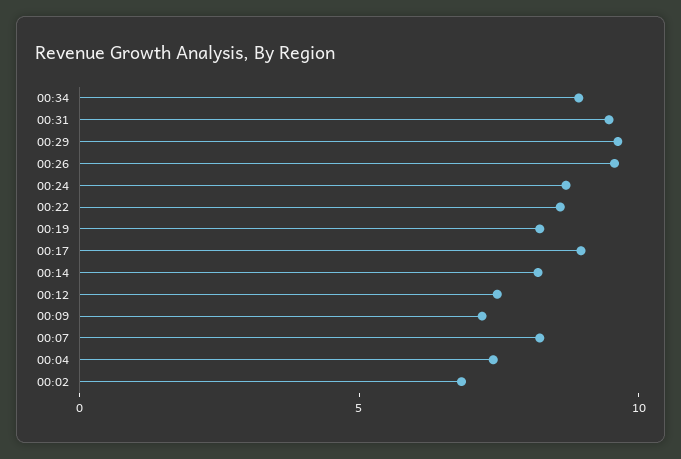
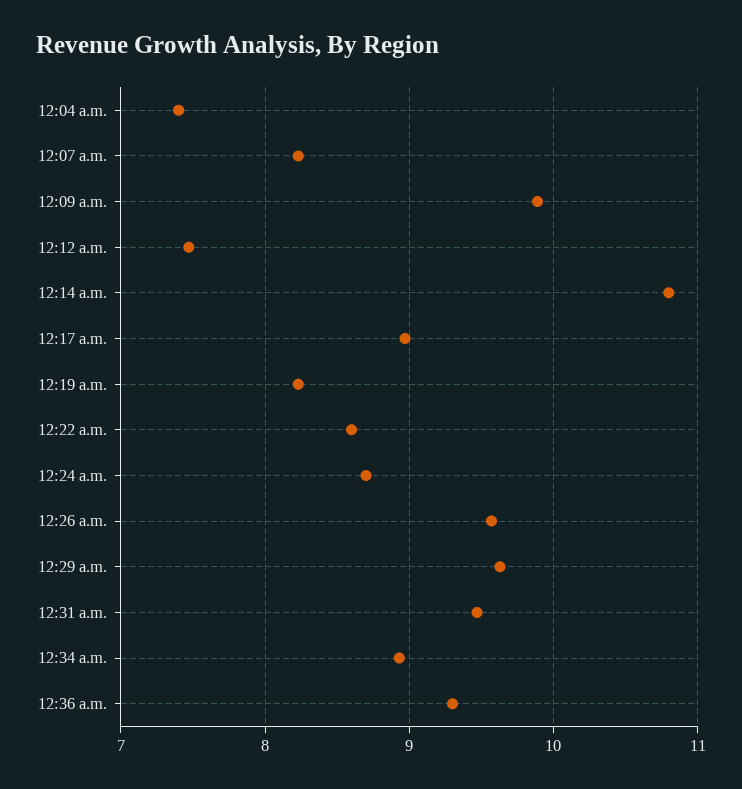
00:14: 8 -> 10.8
00:09: 7 -> 9.9
00:02: 7 -> none
12:36 a.m.: none -> 9.3

